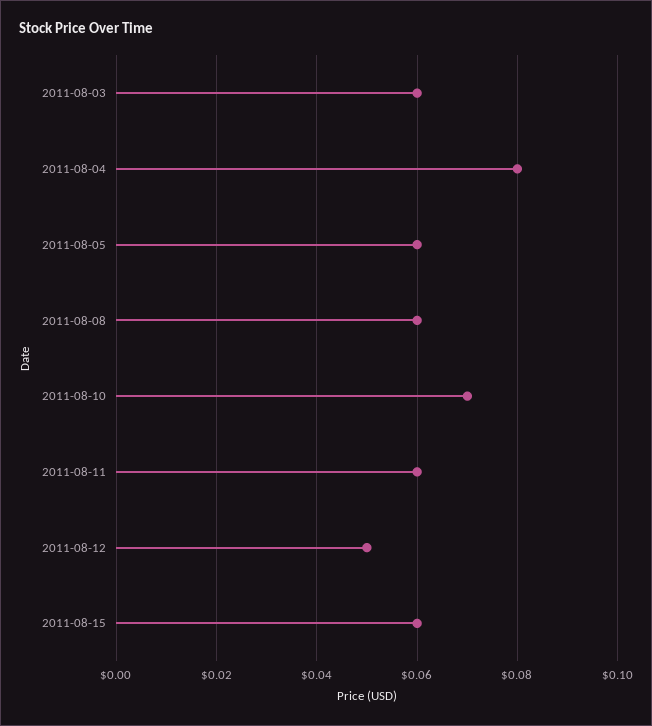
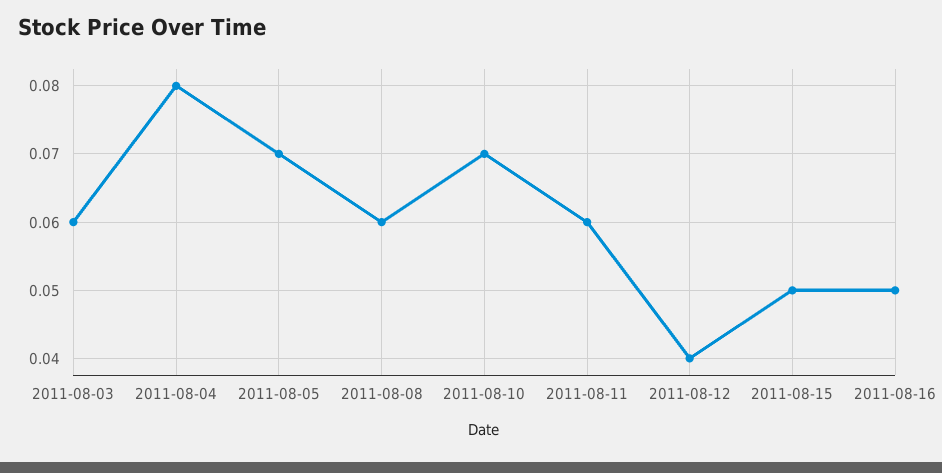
2011-08-05: 0.06 -> 0.07
2011-08-12: 0.05 -> 0.04
2011-08-15: 0.06 -> 0.05
2011-08-16: none -> 0.05

